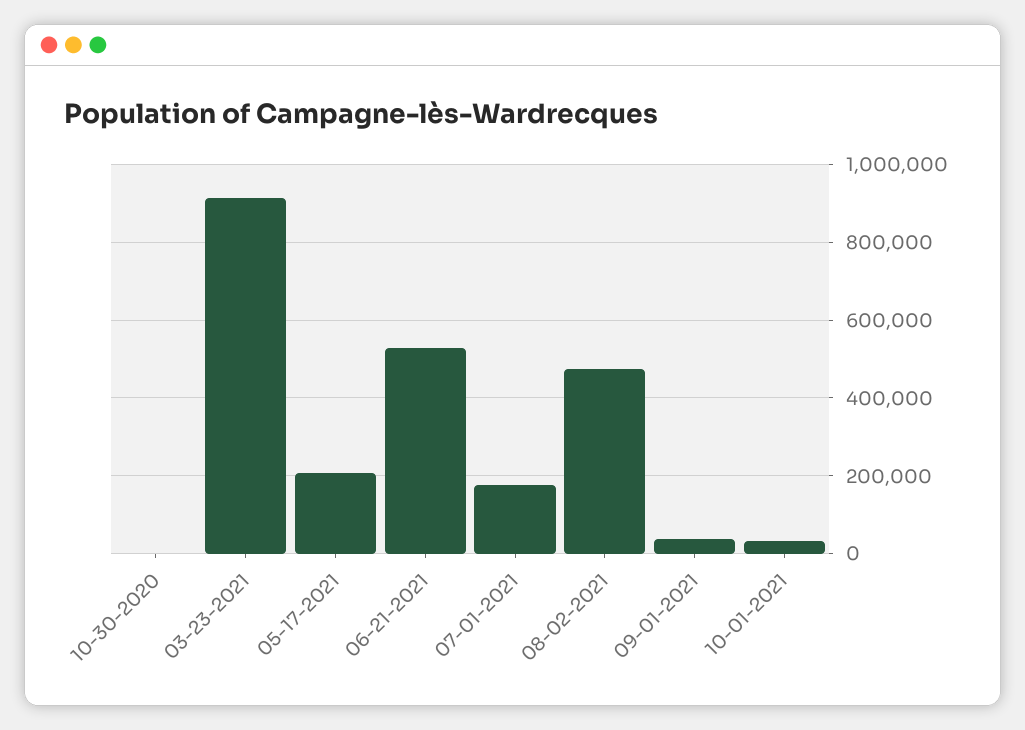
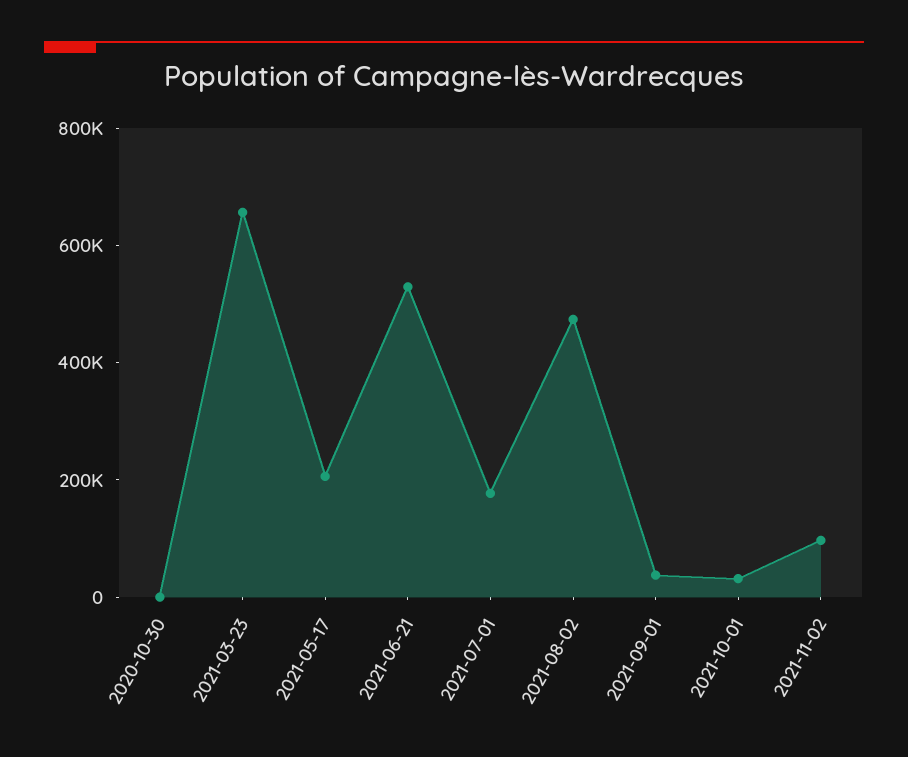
03-23-2021: 920000 -> 650000
2021-11-02: none -> 100000

